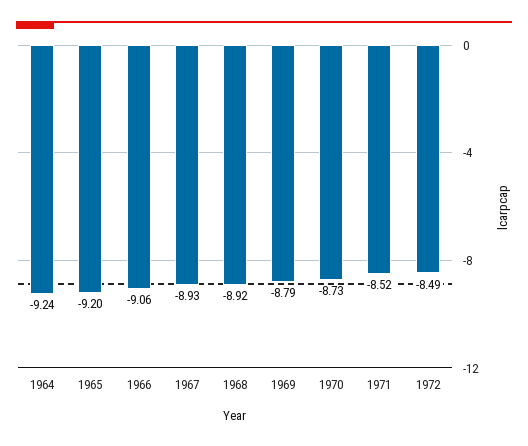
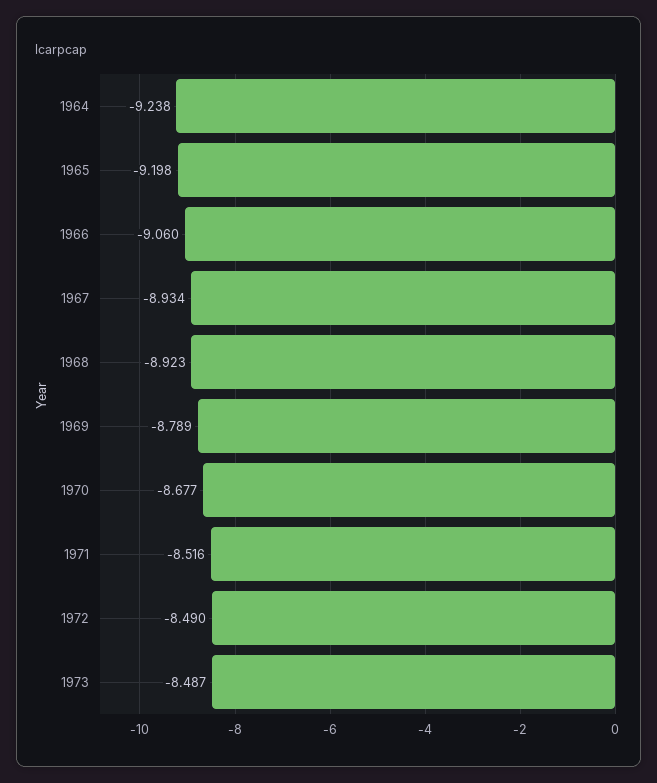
1970: -8.73 -> -8.677
1973: none -> -8.487

